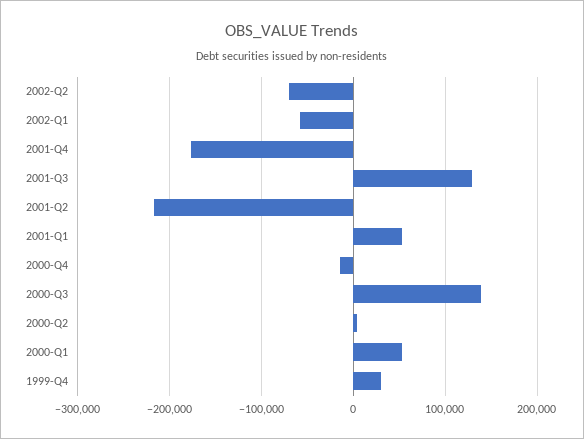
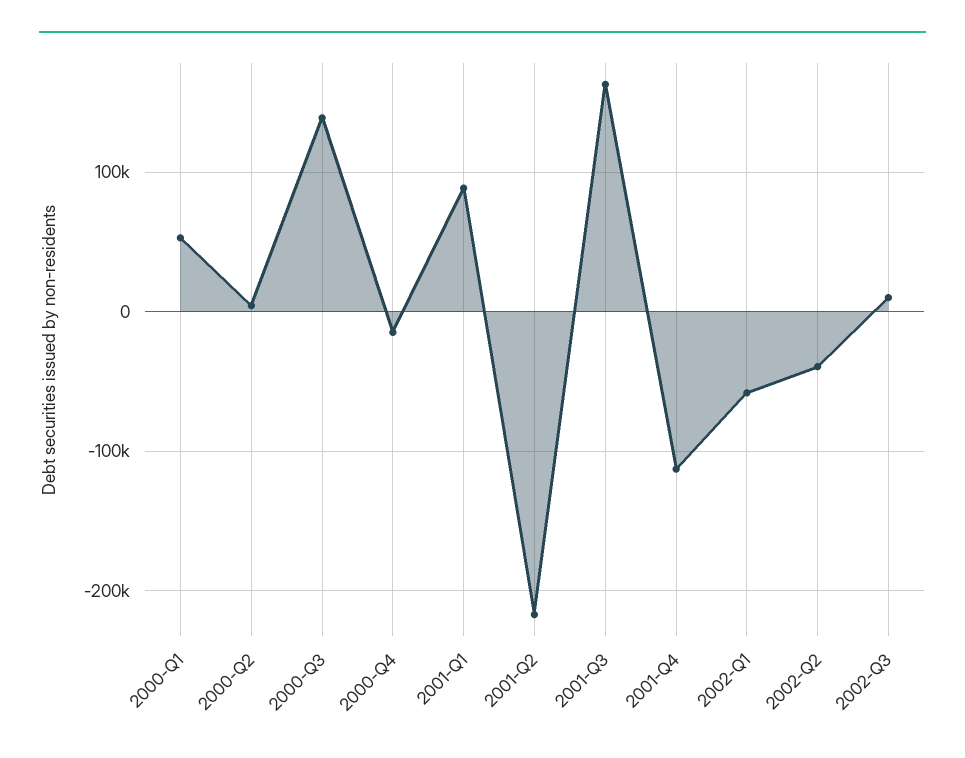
2002-Q2: -70000 -> -40000
2001-Q4: -180000 -> -110000
2001-Q3: 130000 -> 160000
2001-Q1: 50000 -> 90000
1999-Q4: 30000 -> none
2002-Q3: none -> 10000

